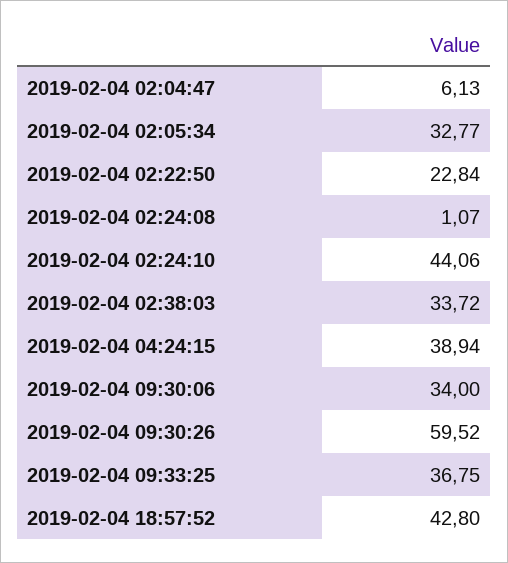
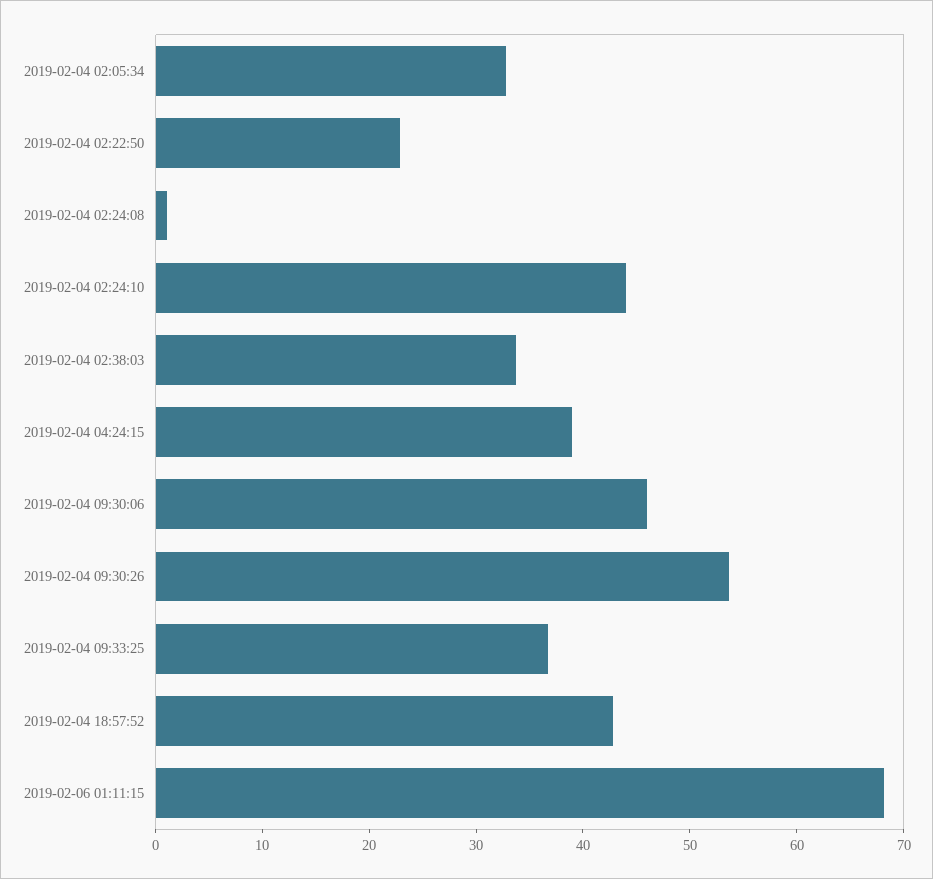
2019-02-04 02:04:47: 6.13 -> none
2019-02-04 09:30:06: 34 -> 46
2019-02-04 09:30:26: 59.52 -> 54
2019-02-06 01:11:15: none -> 68

